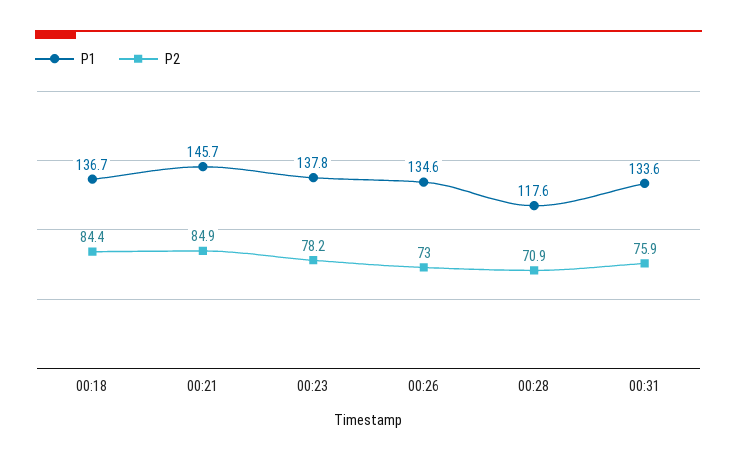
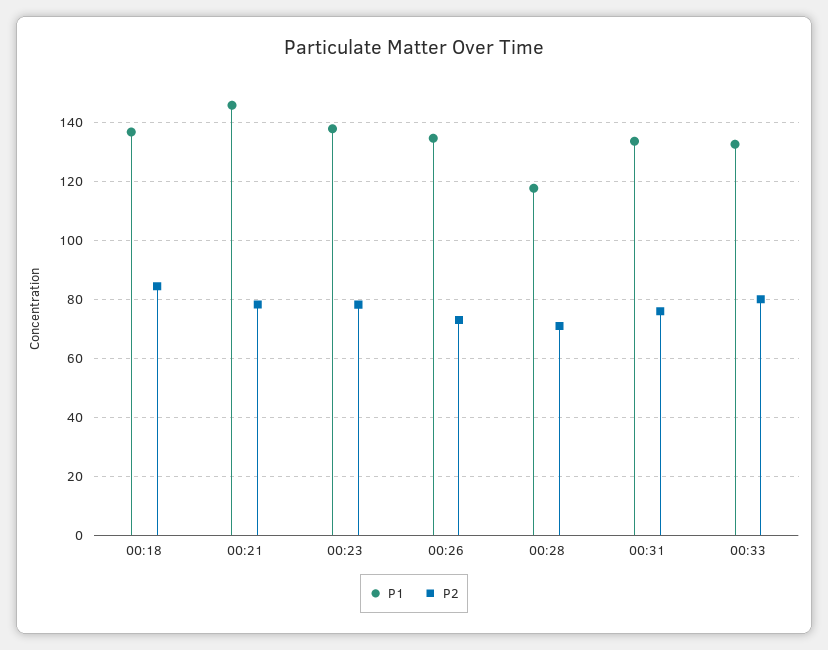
P2, 00:21: 84.9 -> 77.5
P1, 00:33: none -> 132.5
P2, 00:33: none -> 80

